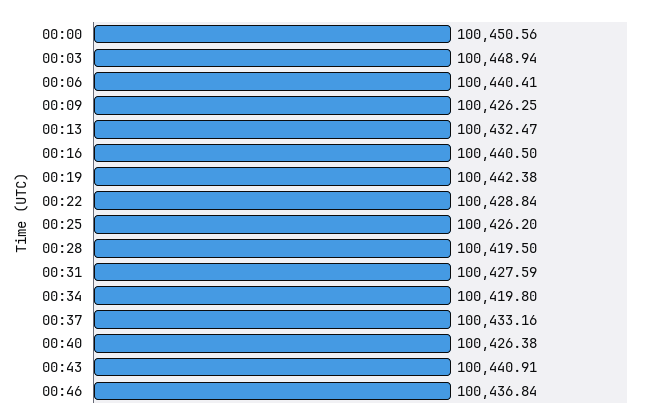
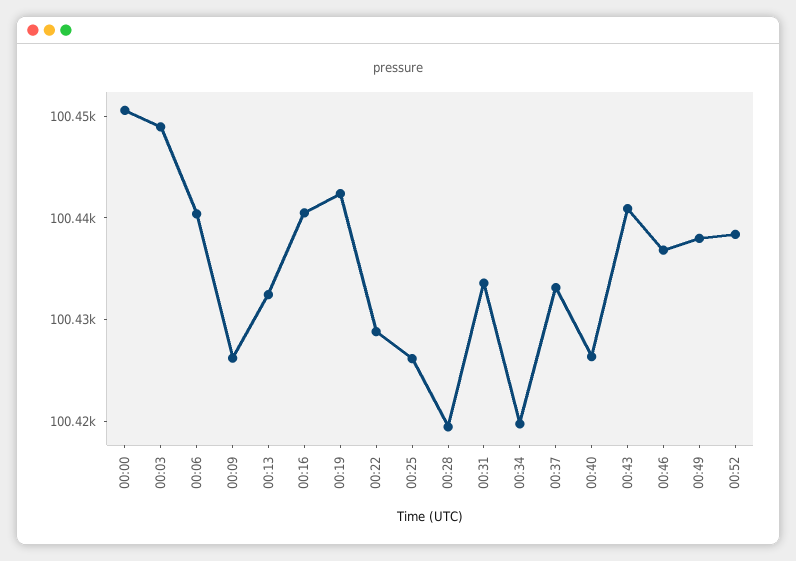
00:31: 100427.59 -> 100434
00:49: none -> 100438
00:52: none -> 100438

